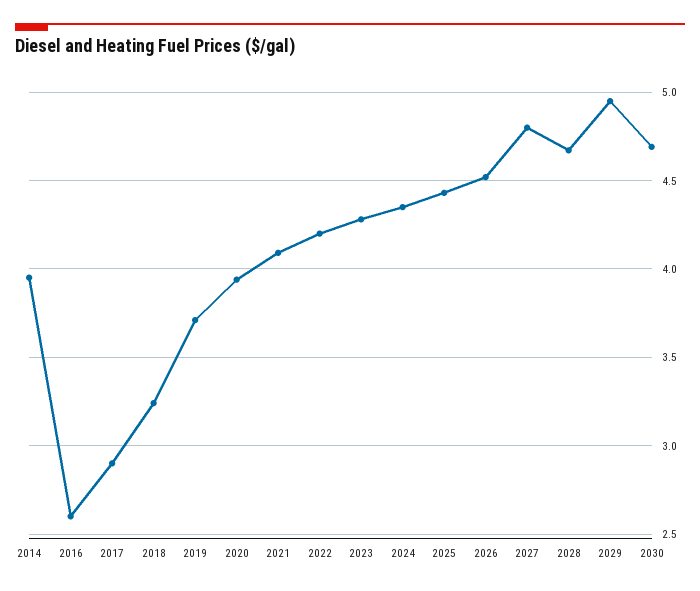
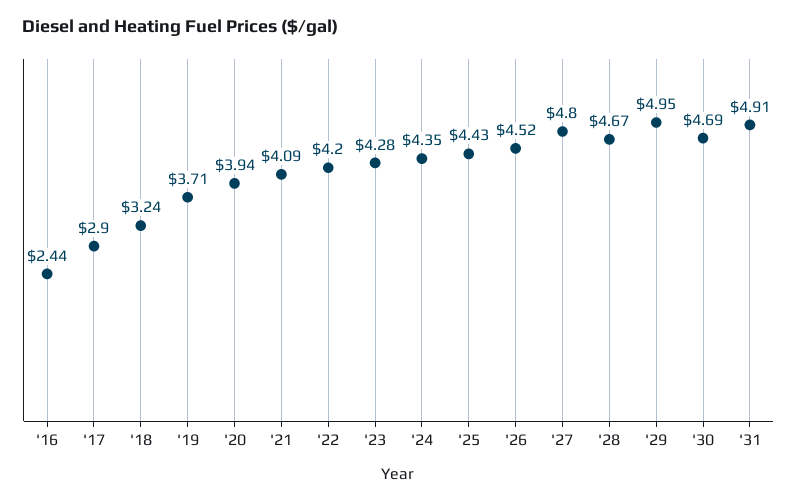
2014: 3.95 -> none
2016: 2.6 -> 2.44
'31: none -> 4.91

